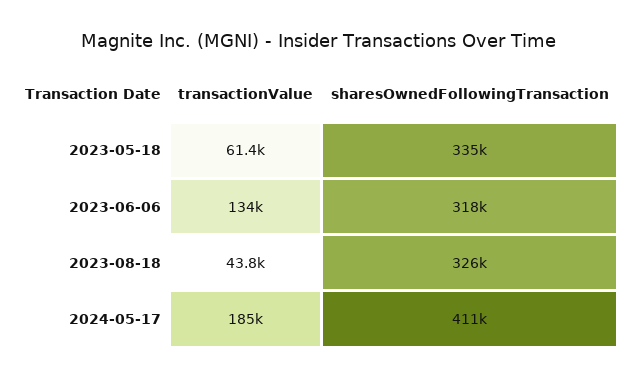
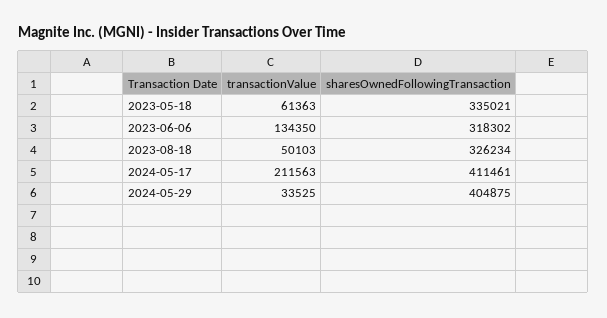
transactionValue, 2023-08-18: 43800 -> 50103
transactionValue, 2024-05-17: 185000 -> 211563
transactionValue, 2024-05-29: none -> 33525
sharesOwnedFollowingTransaction, 2024-05-29: none -> 404875

